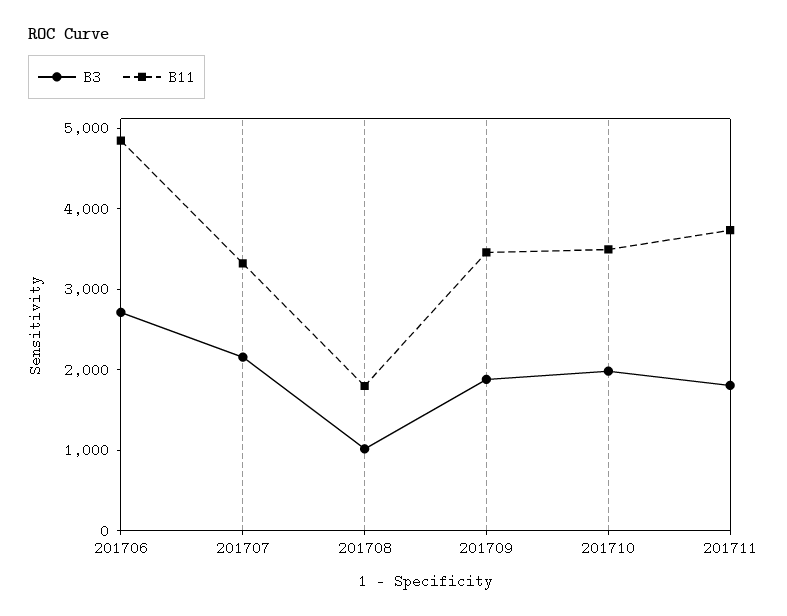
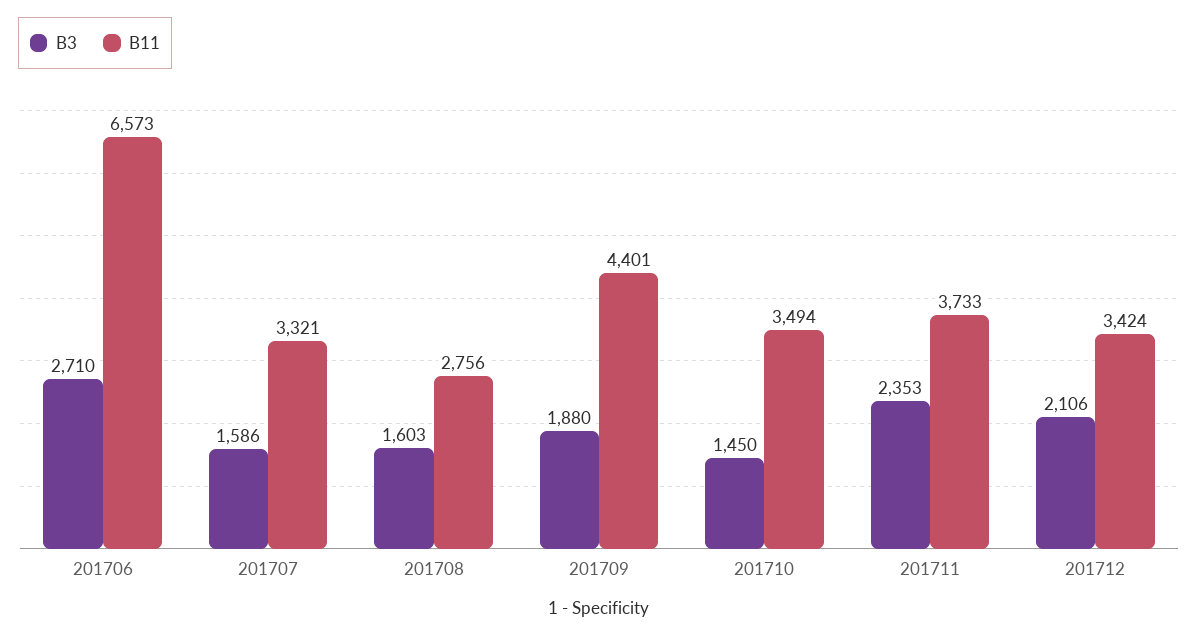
B11, 201706: 4800 -> 6573
B3, 201707: 2200 -> 1586
B3, 201708: 1000 -> 1603
B11, 201708: 1800 -> 2756
B11, 201709: 3400 -> 4401
B3, 201710: 2000 -> 1450
B3, 201711: 1800 -> 2353
B3, 201712: none -> 2106
B11, 201712: none -> 3424

